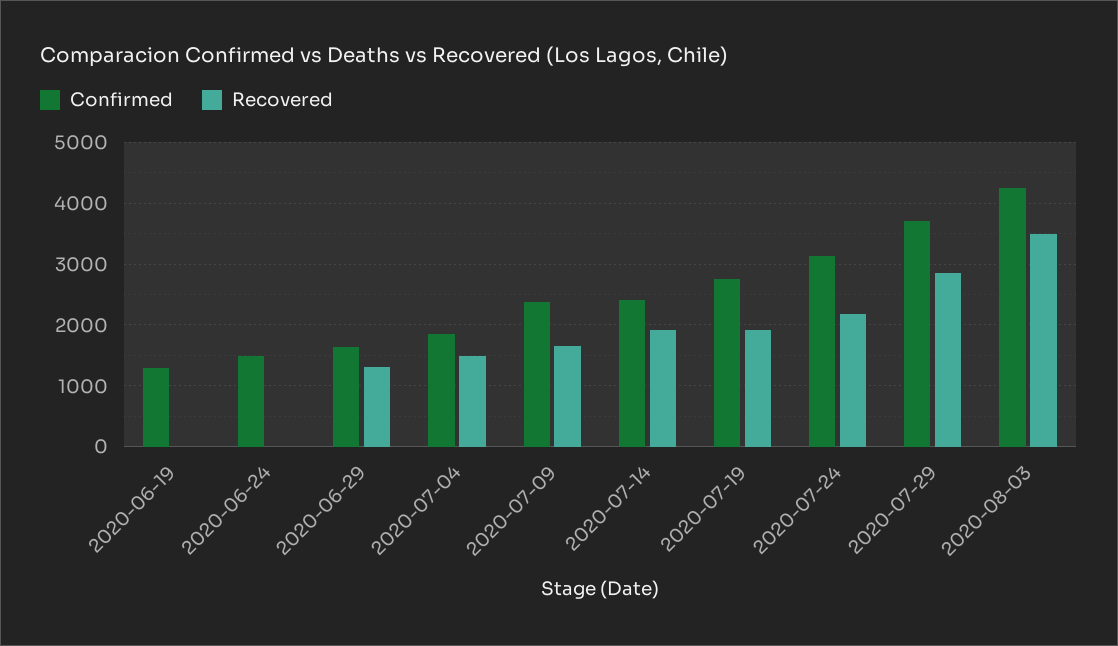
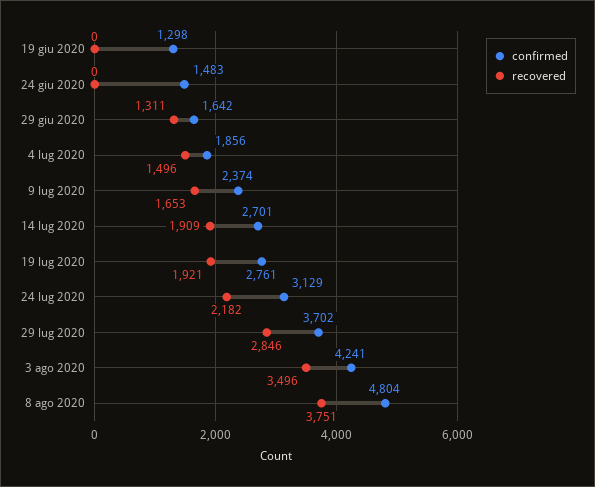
Confirmed, 2020-07-14: 2400 -> 2701
Confirmed, 8 ago 2020: none -> 4804
Recovered, 8 ago 2020: none -> 3751

